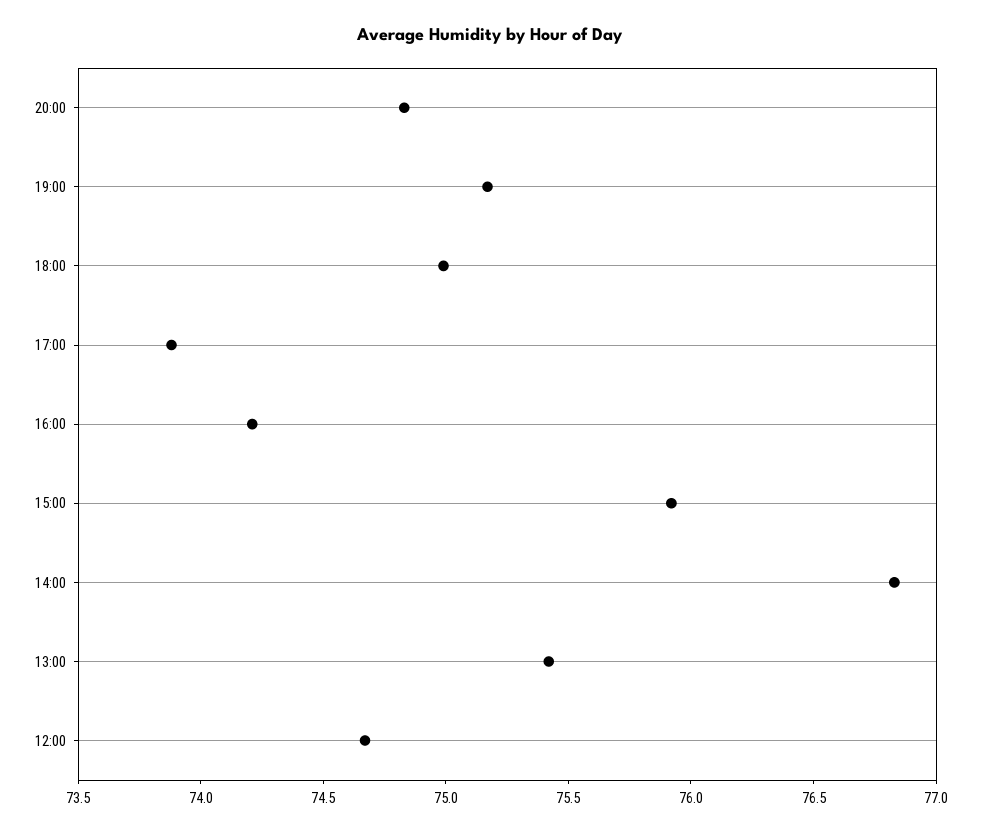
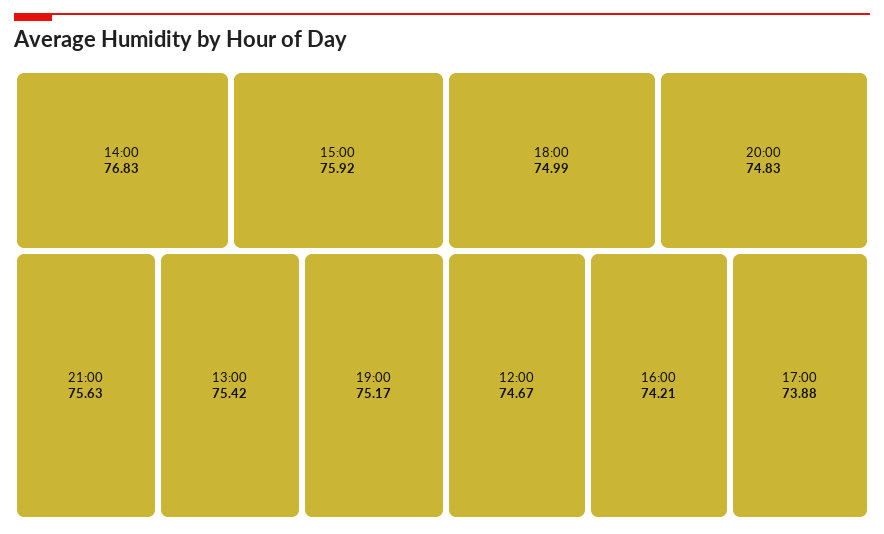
21:00: none -> 75.63

